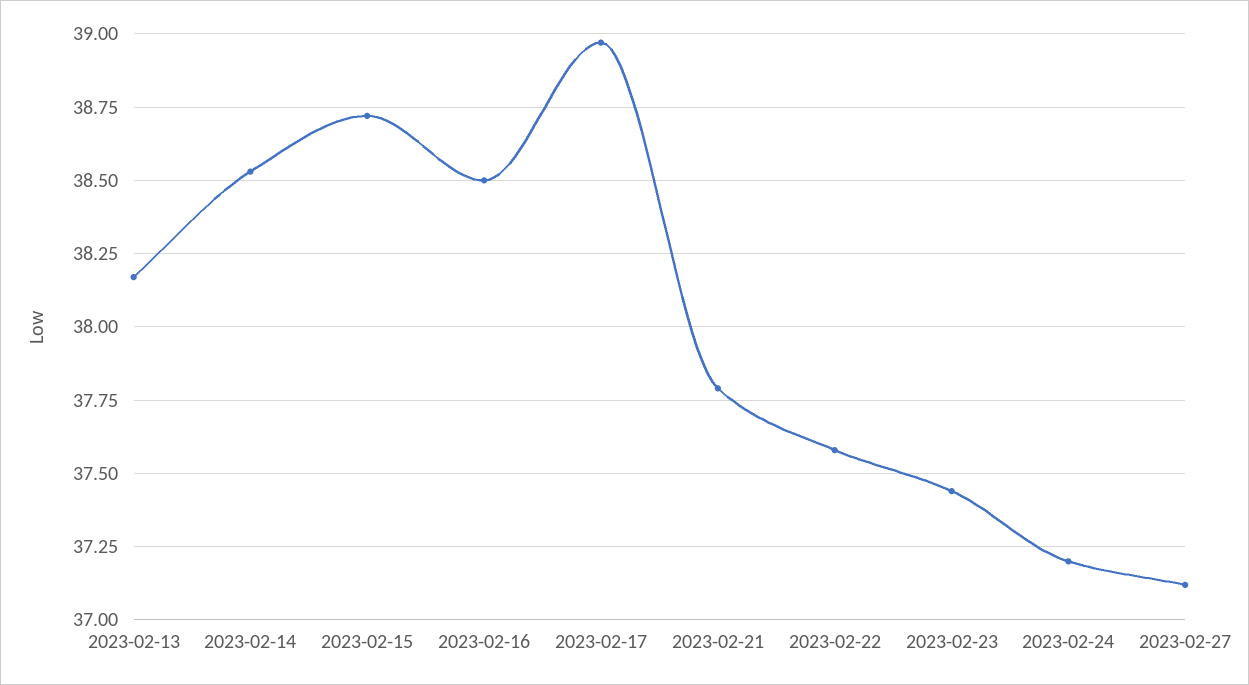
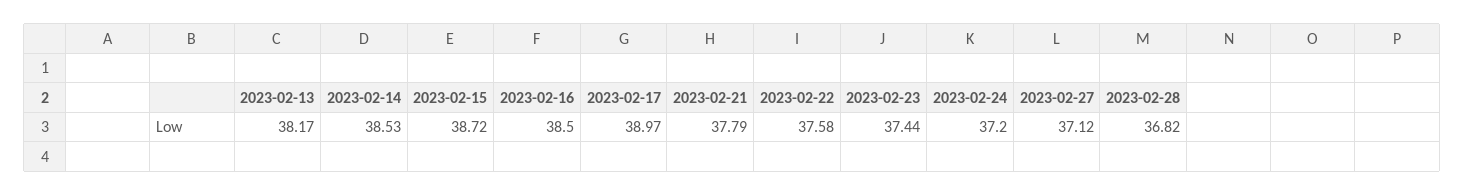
2023-02-28: none -> 36.82

